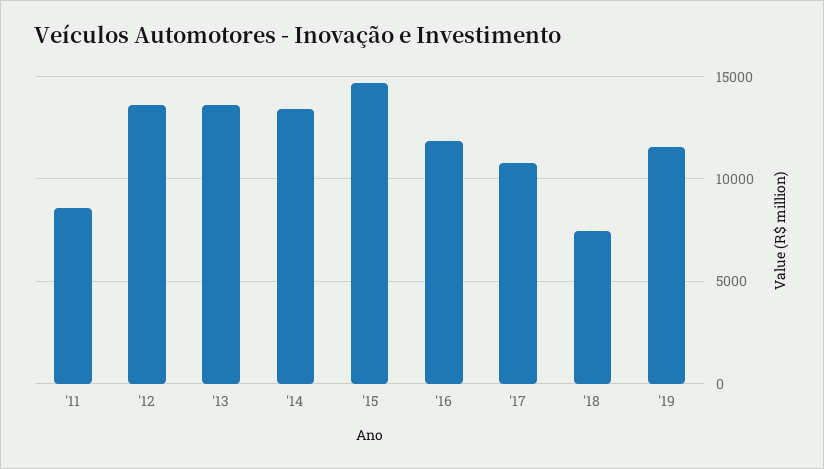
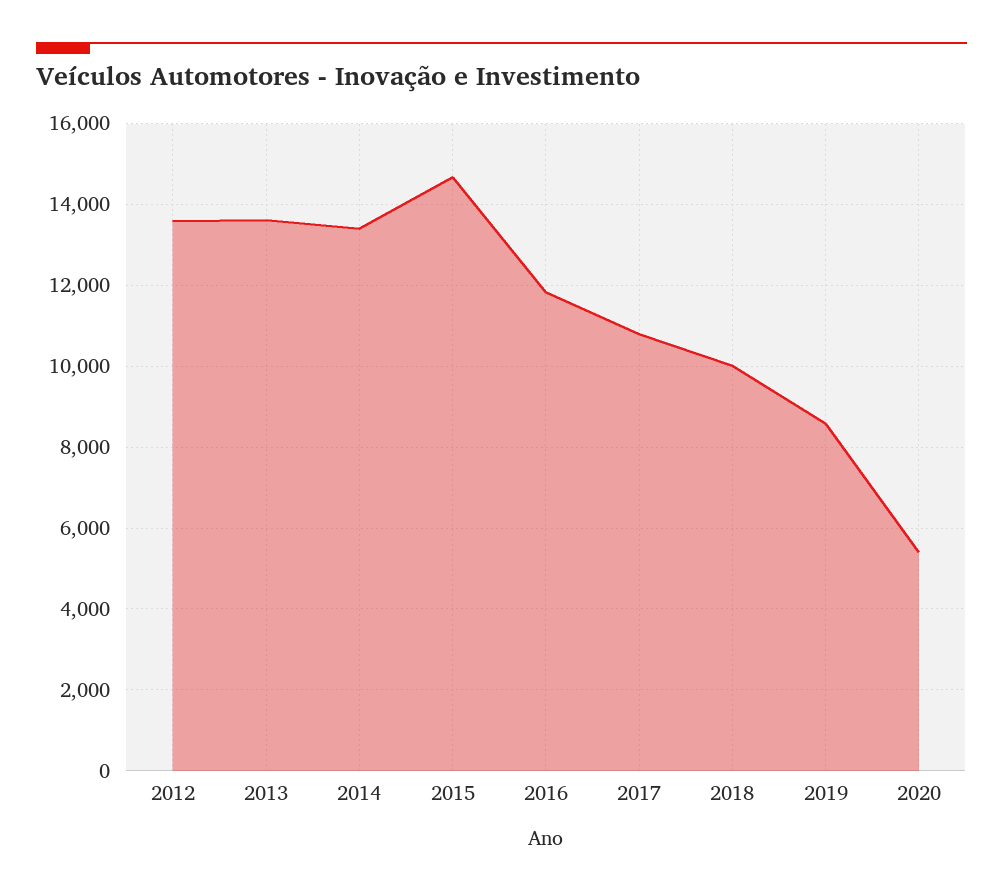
'11: 8500 -> none
'18: 7500 -> 10000
'19: 11500 -> 8600
2020: none -> 5400

